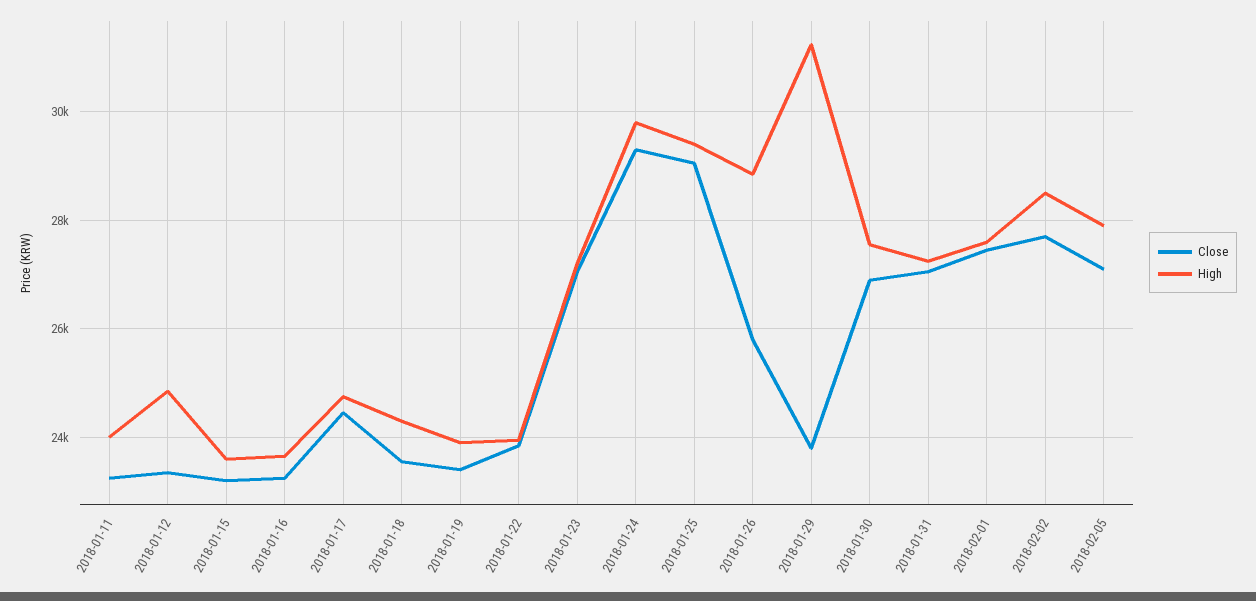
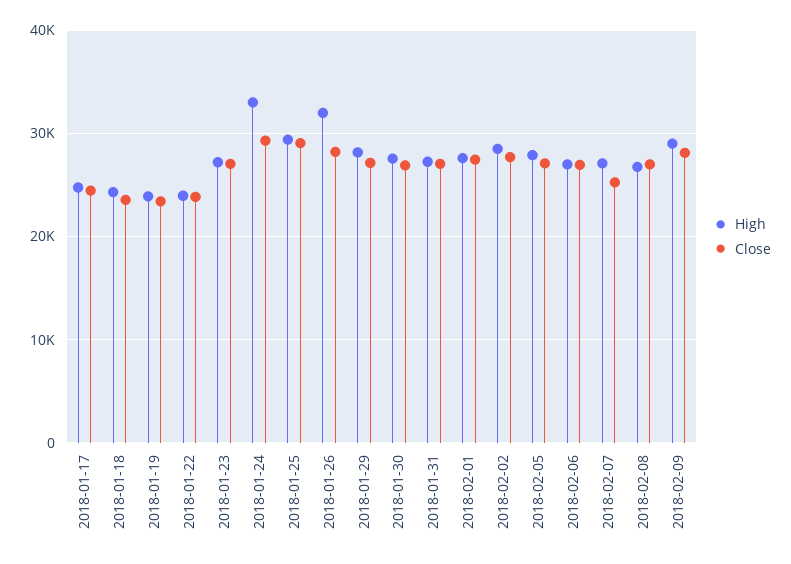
Close, 2018-01-11: 23200 -> none
High, 2018-01-11: 24000 -> none
Close, 2018-01-12: 23400 -> none
High, 2018-01-12: 24800 -> none
Close, 2018-01-15: 23200 -> none
High, 2018-01-15: 23600 -> none
Close, 2018-01-16: 23200 -> none
High, 2018-01-16: 23600 -> none
High, 2018-01-24: 29800 -> 33000
Close, 2018-01-26: 25800 -> 28000
High, 2018-01-26: 28800 -> 32000
Close, 2018-01-29: 23800 -> 27000
High, 2018-01-29: 31200 -> 28000
High, 2018-02-06: none -> 27000
Close, 2018-02-06: none -> 27000
High, 2018-02-07: none -> 27000
Close, 2018-02-07: none -> 25000
High, 2018-02-08: none -> 27000
Close, 2018-02-08: none -> 27000
High, 2018-02-09: none -> 29000
Close, 2018-02-09: none -> 28000

